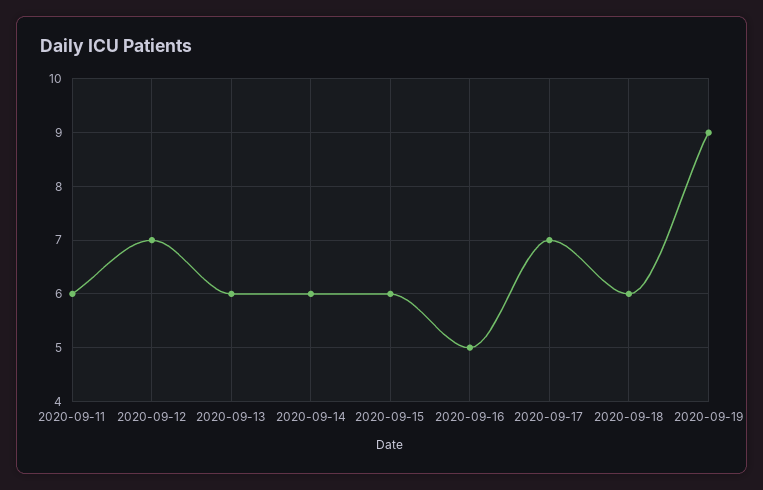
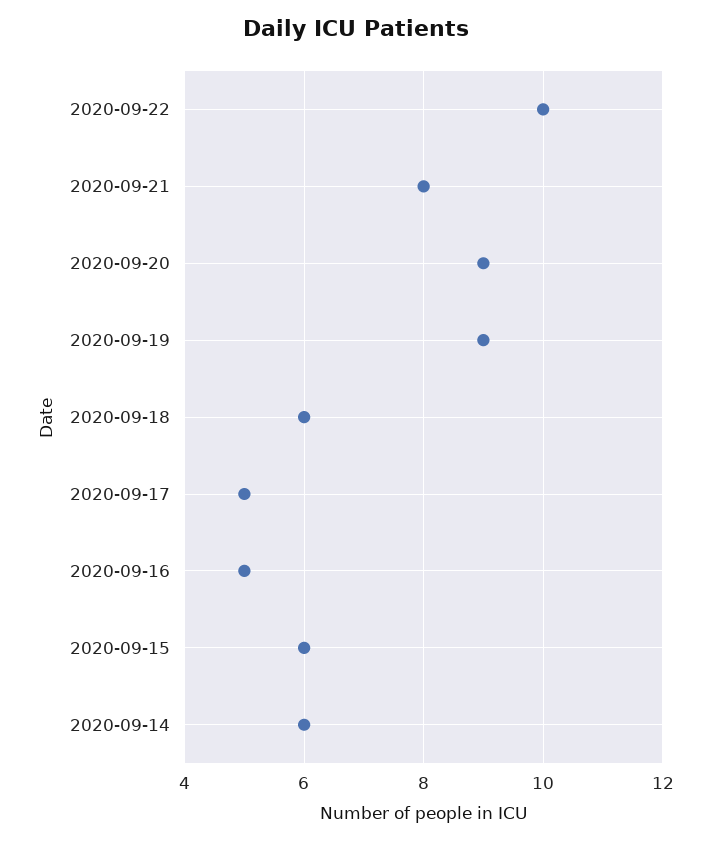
2020-09-11: 6 -> none
2020-09-12: 7 -> none
2020-09-13: 6 -> none
2020-09-17: 7 -> 5
2020-09-22: none -> 10
2020-09-21: none -> 8
2020-09-20: none -> 9

